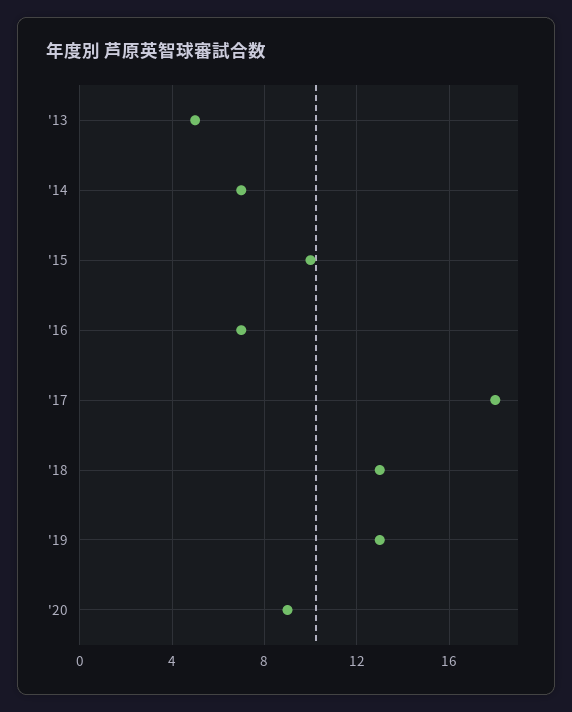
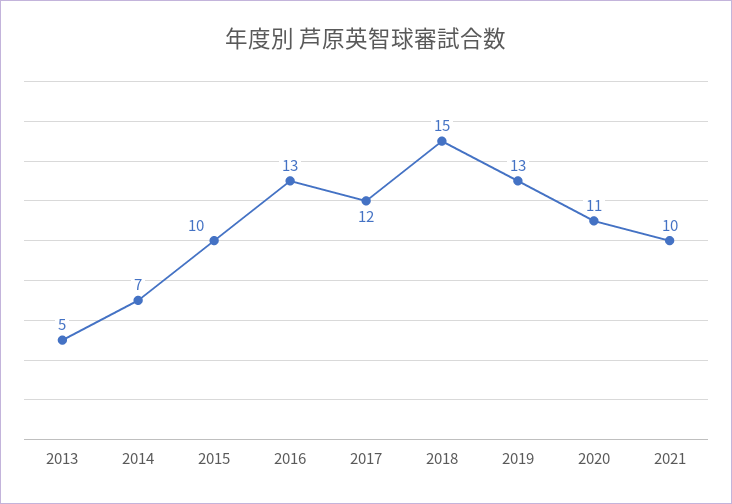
'16: 7 -> 13
'17: 18 -> 12
'18: 13 -> 15
'20: 9 -> 11
2021: none -> 10

